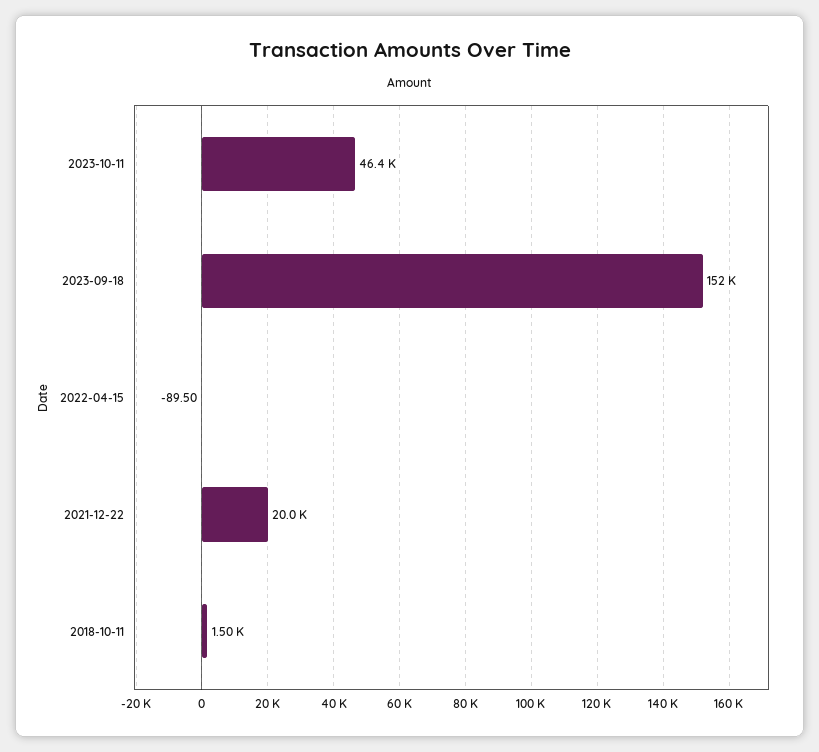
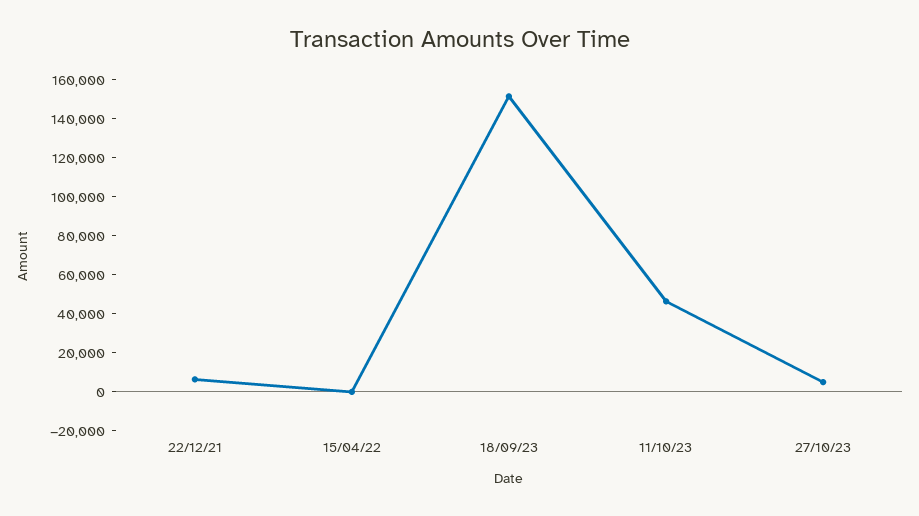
2021-12-22: 20000 -> 5000
2018-10-11: 1500 -> none
27/10/23: none -> 5000

